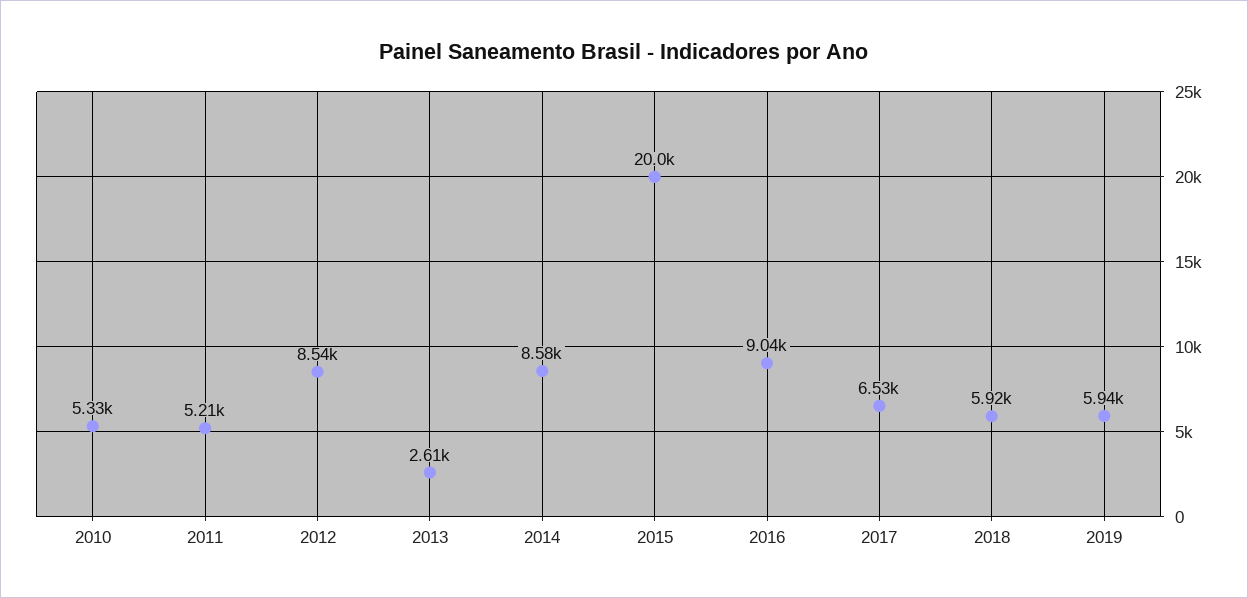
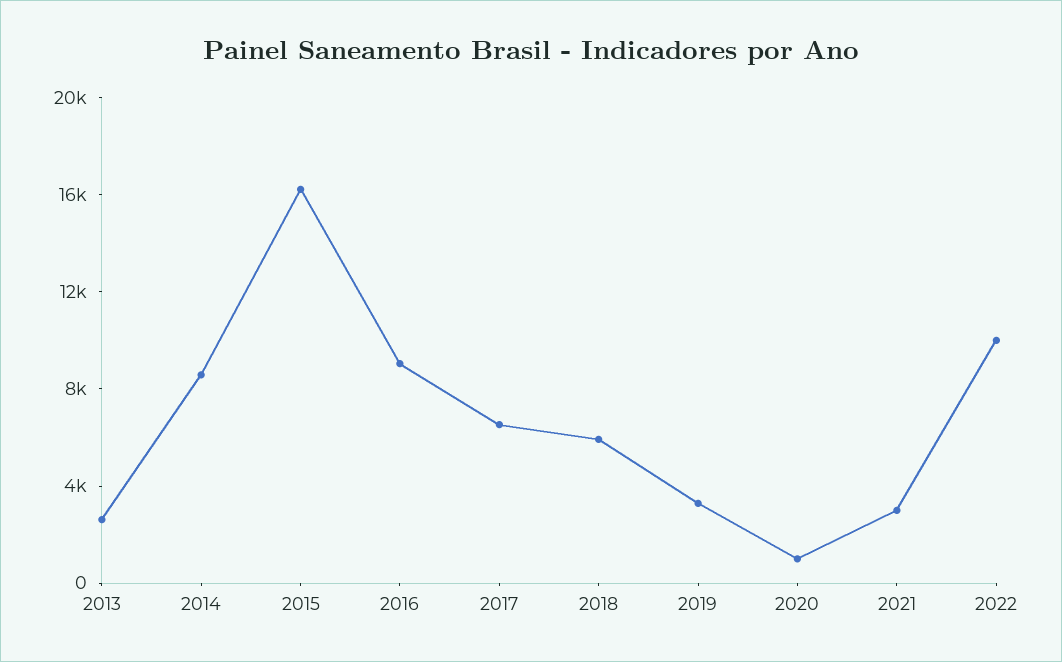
2010: 5330 -> none
2011: 5210 -> none
2012: 8540 -> none
2015: 20000 -> 16000
2019: 5940 -> 3000
2020: none -> 1000
2021: none -> 3000
2022: none -> 10000

